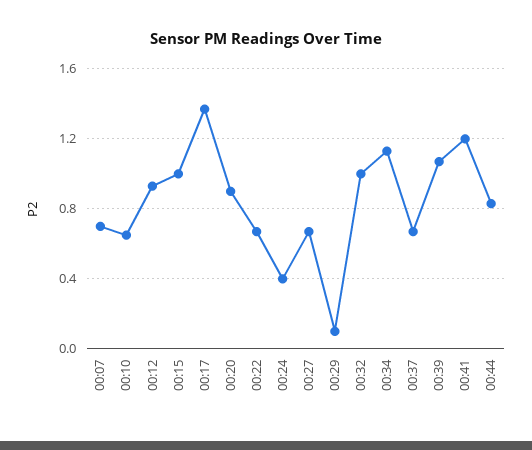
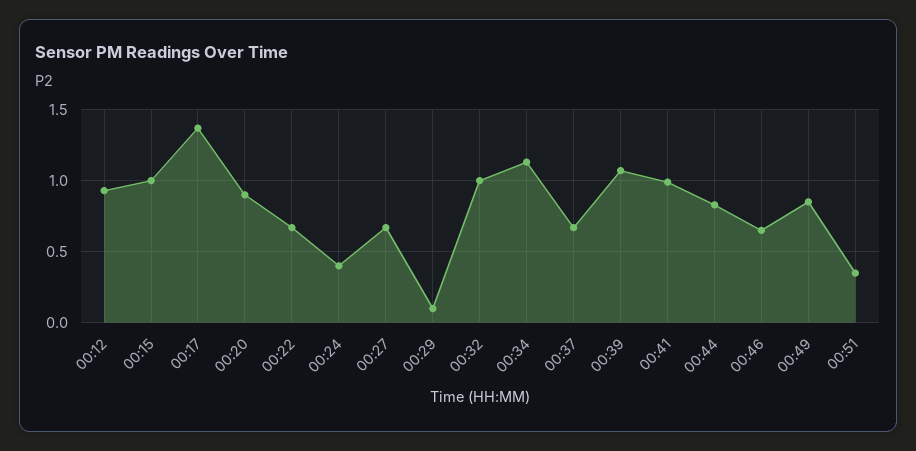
00:07: 0.7 -> none
00:10: 0.65 -> none
00:41: 1.2 -> 1
00:46: none -> 0.65
00:49: none -> 0.85
00:51: none -> 0.35

